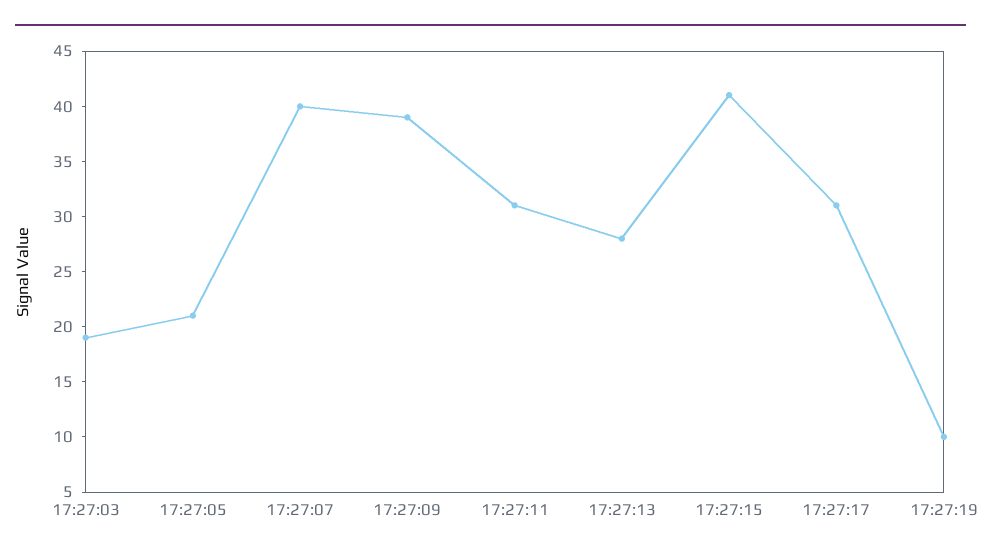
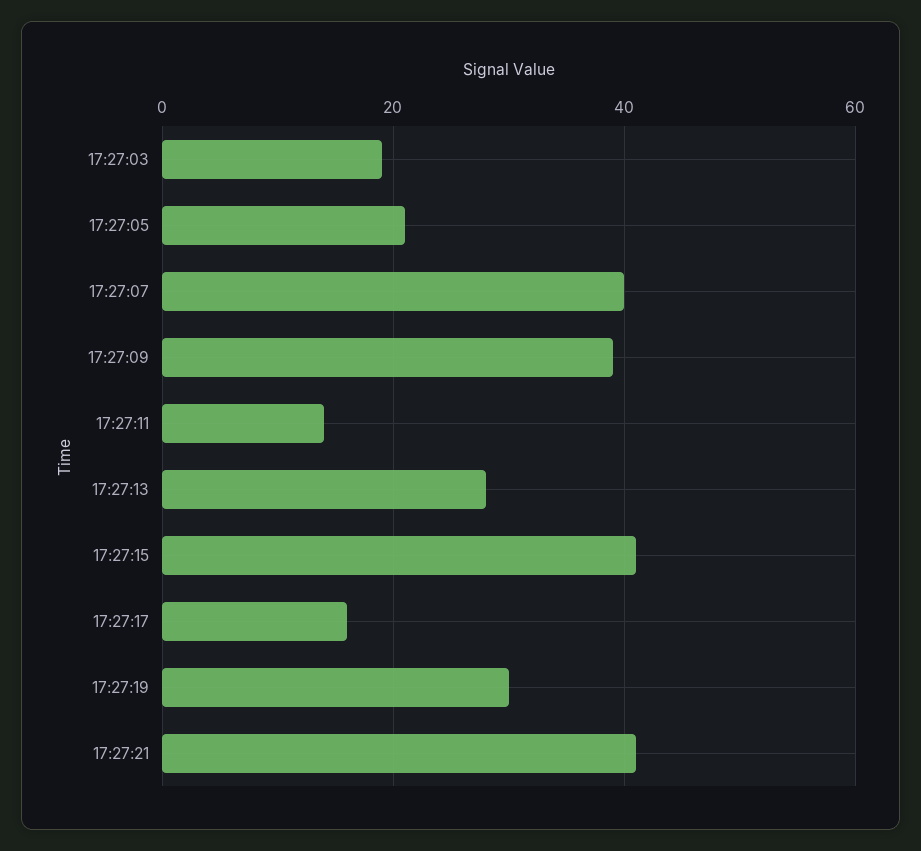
17:27:11: 31 -> 15
17:27:17: 31 -> 15
17:27:19: 10 -> 30
17:27:21: none -> 40

